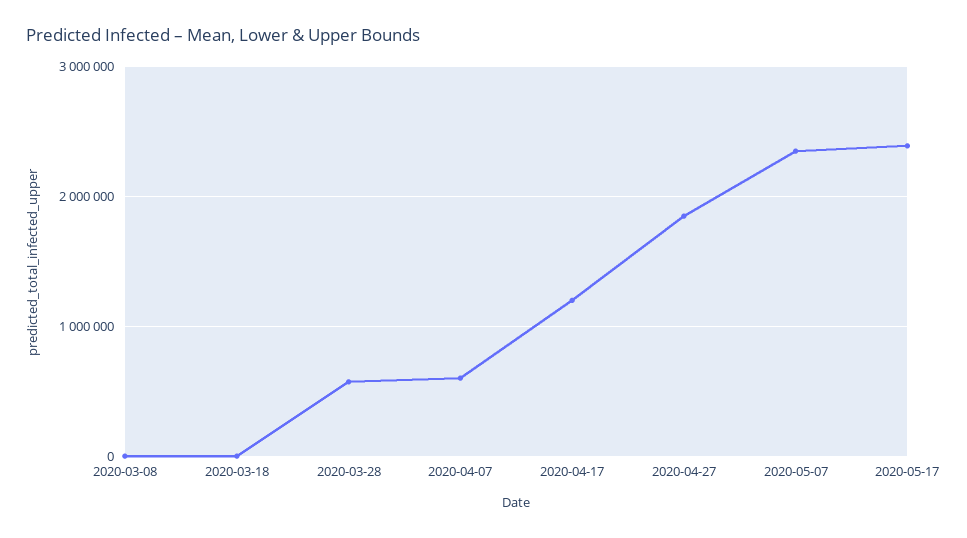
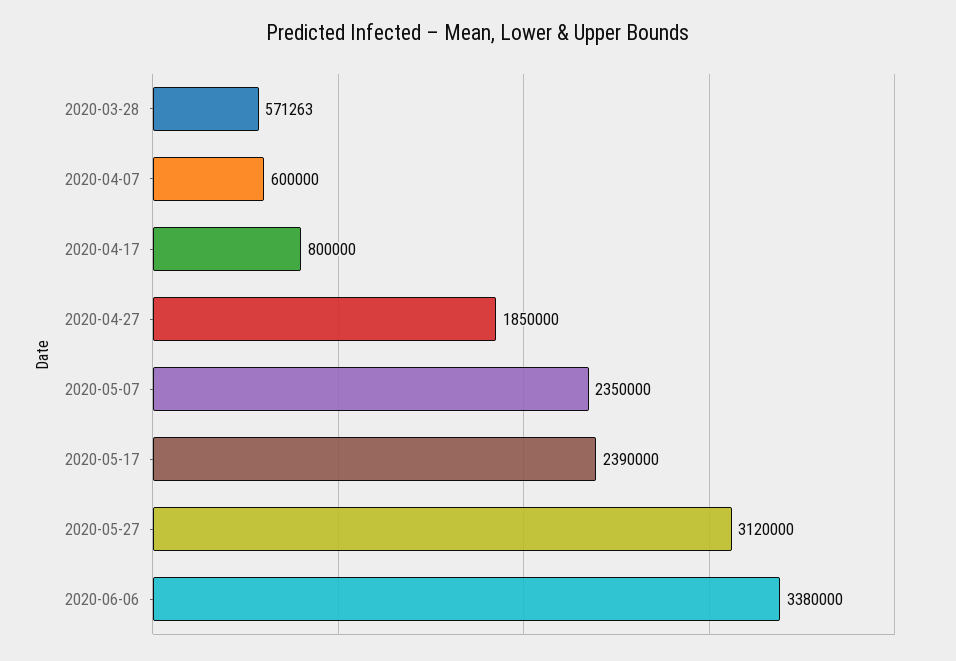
2020-03-08: 0 -> none
2020-03-18: 0 -> none
2020-04-17: 1200000 -> 800000
2020-05-27: none -> 3120000
2020-06-06: none -> 3380000

